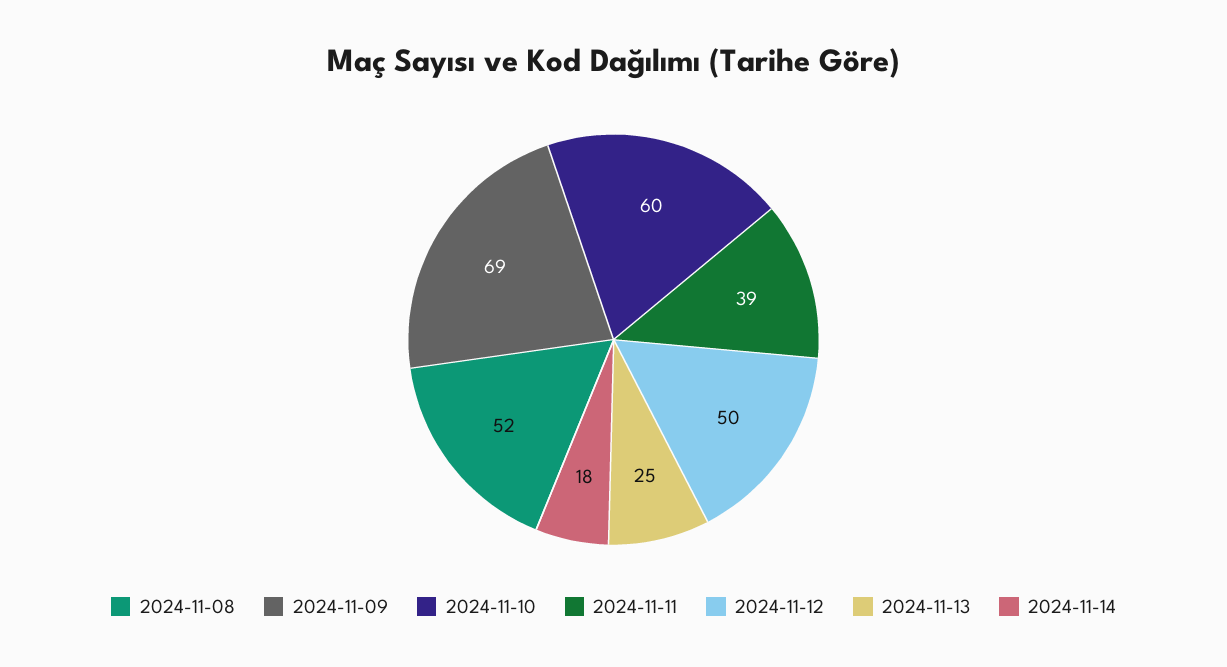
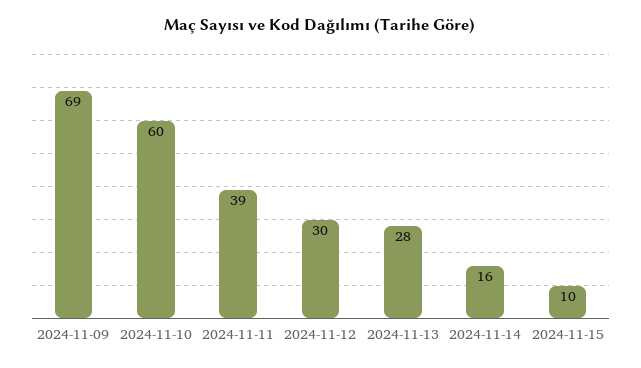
2024-11-08: 52 -> none
2024-11-12: 50 -> 30
2024-11-13: 25 -> 28
2024-11-14: 18 -> 16
2024-11-15: none -> 10

